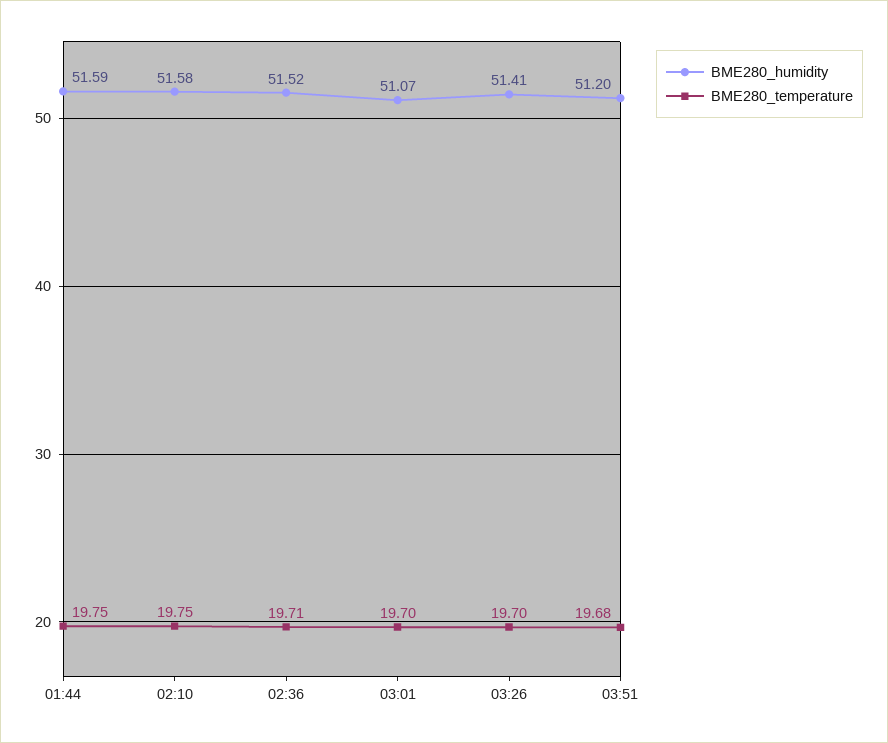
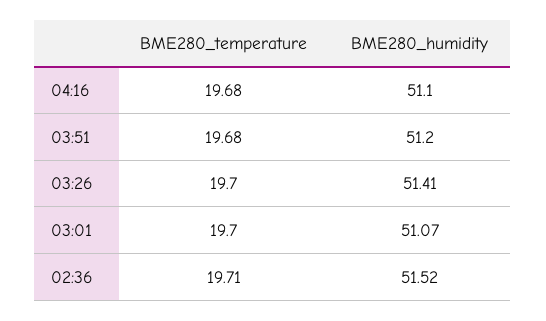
BME280_humidity, 01:44: 51.59 -> none
BME280_temperature, 01:44: 19.75 -> none
BME280_humidity, 02:10: 51.58 -> none
BME280_temperature, 02:10: 19.75 -> none
BME280_temperature, 04:16: none -> 19.68
BME280_humidity, 04:16: none -> 51.1

